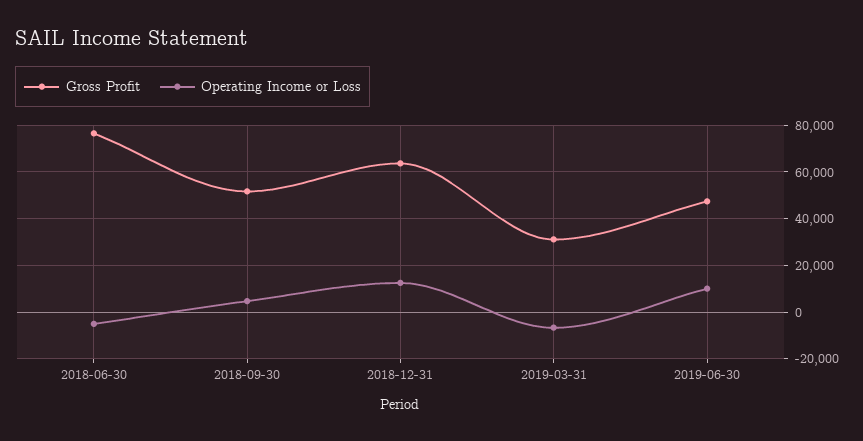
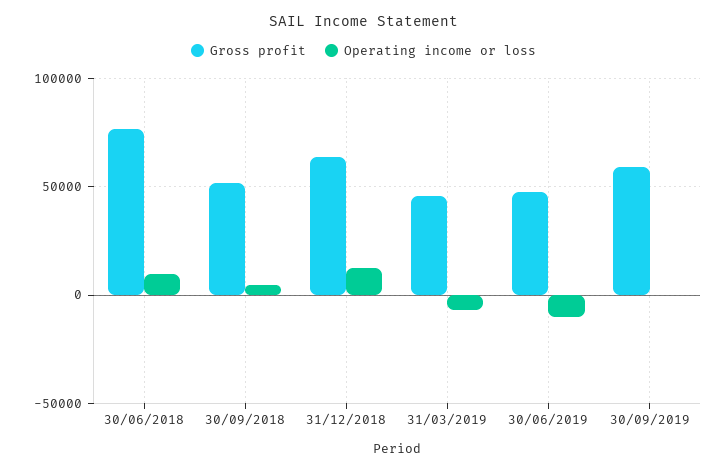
Operating Income or Loss, 2018-06-30: -5000 -> 10000
Gross Profit, 2019-03-31: 30000 -> 45000
Operating Income or Loss, 2019-06-30: 10000 -> -10000
Gross Profit, 30/09/2019: none -> 60000
Operating Income or Loss, 30/09/2019: none -> 0

